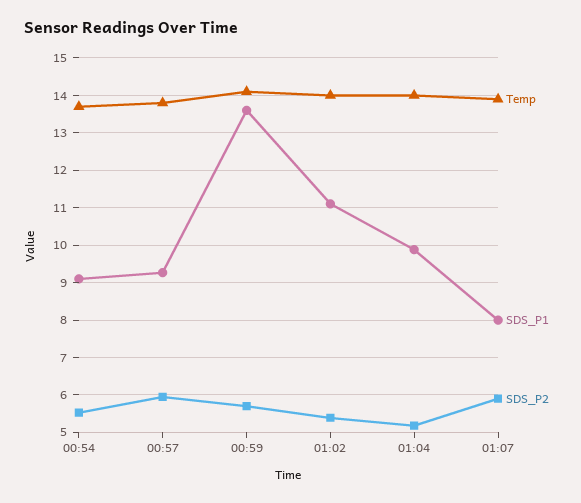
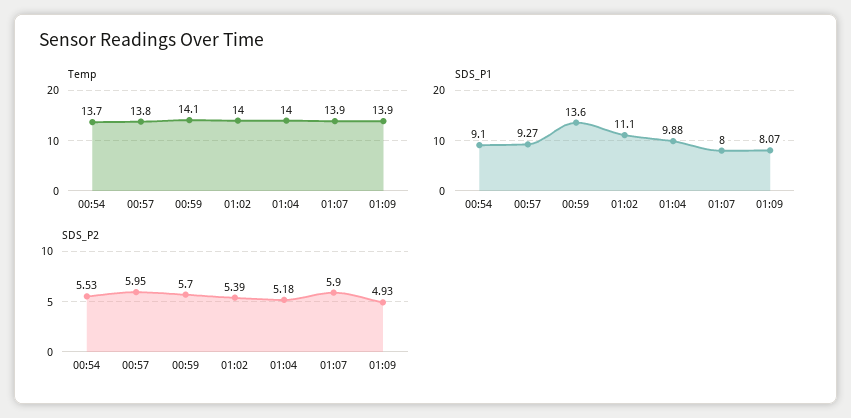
Temp, 01:09: none -> 13.9
SDS_P1, 01:09: none -> 8.07
SDS_P2, 01:09: none -> 4.93

